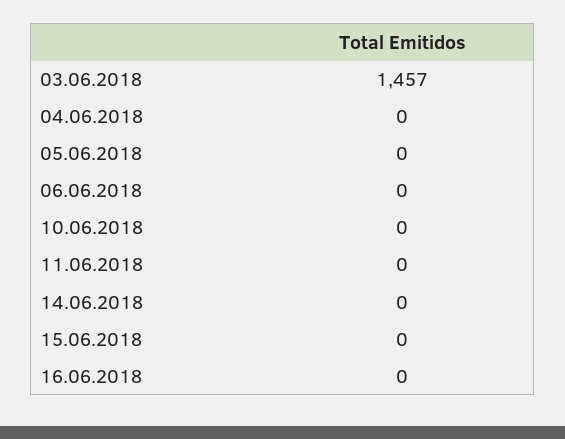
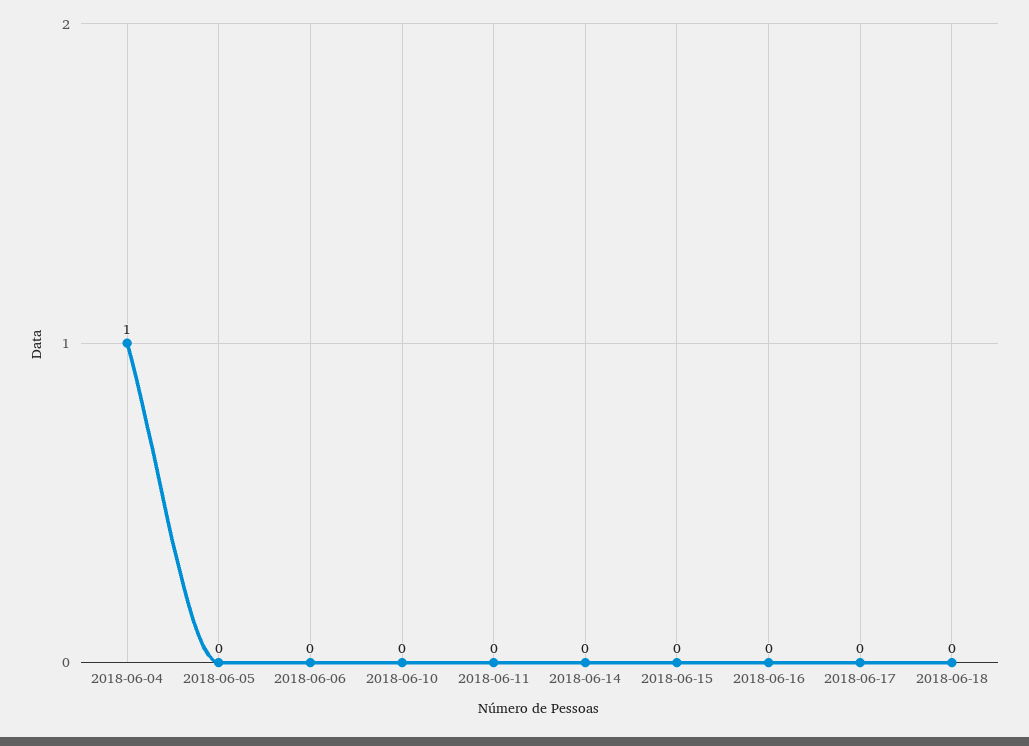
03.06.2018: 1457 -> none
04.06.2018: 0 -> 1
2018-06-17: none -> 0
2018-06-18: none -> 0

